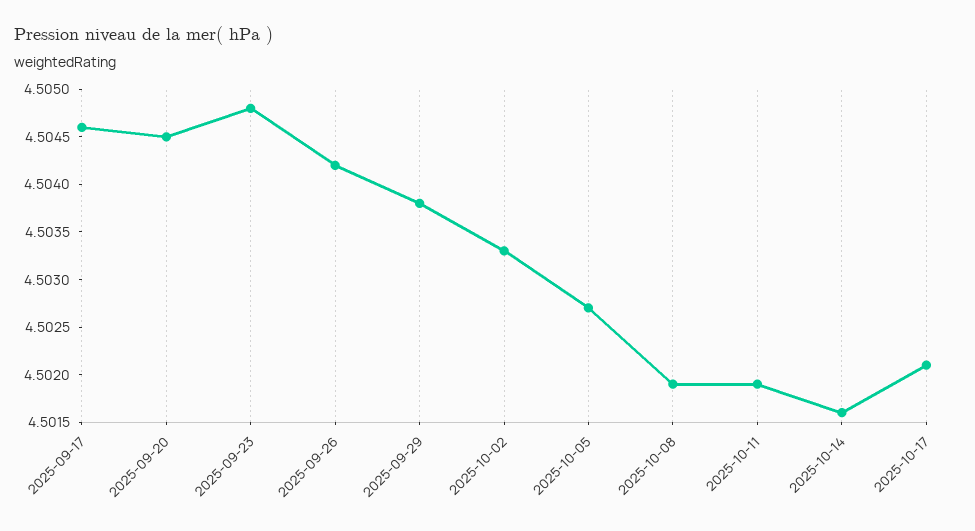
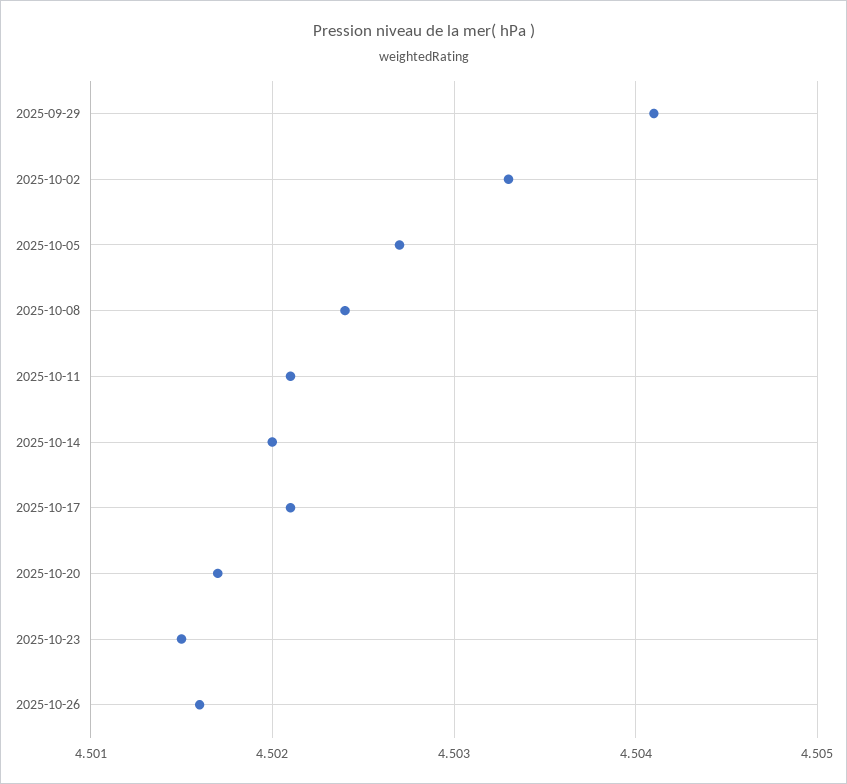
2025-09-17: 4.5046 -> none
2025-09-20: 4.5045 -> none
2025-09-23: 4.5048 -> none
2025-09-26: 4.5042 -> none
2025-09-29: 4.5038 -> 4.5041
2025-10-08: 4.5019 -> 4.5024
2025-10-11: 4.5019 -> 4.5021
2025-10-14: 4.5016 -> 4.502
2025-10-20: none -> 4.5017
2025-10-23: none -> 4.5015
2025-10-26: none -> 4.5016

